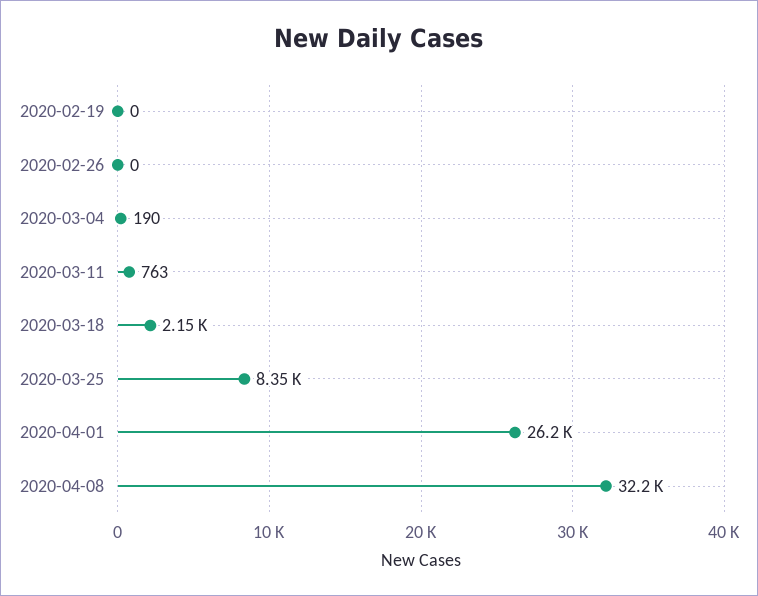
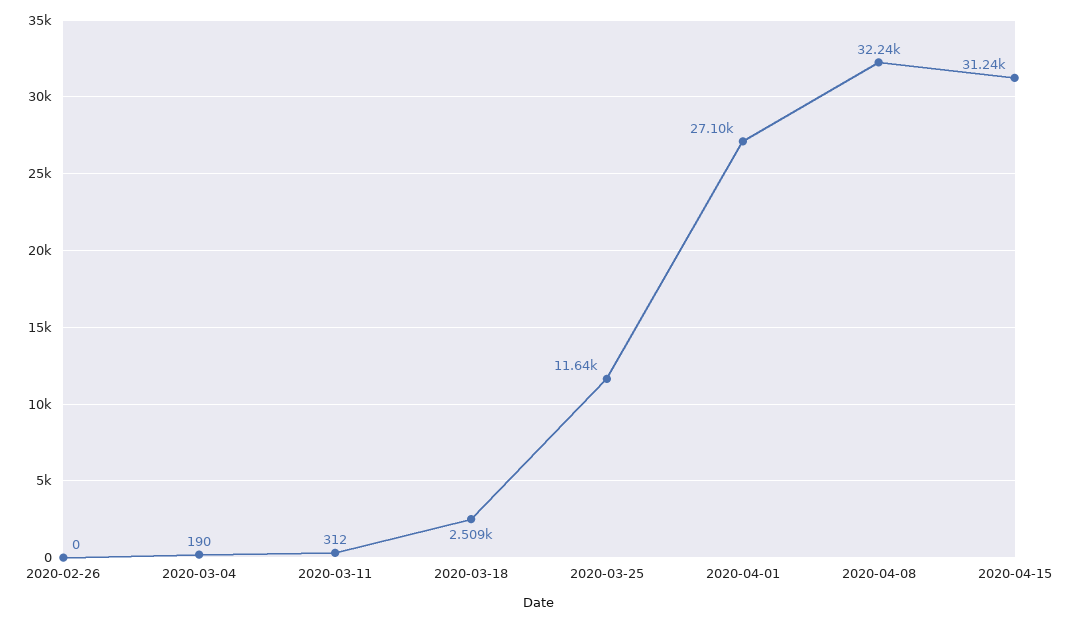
2020-02-19: 0 -> none
2020-03-11: 763 -> 312
2020-03-18: 2150 -> 2509
2020-03-25: 8350 -> 11640
2020-04-01: 26200 -> 27100
2020-04-15: none -> 31240

